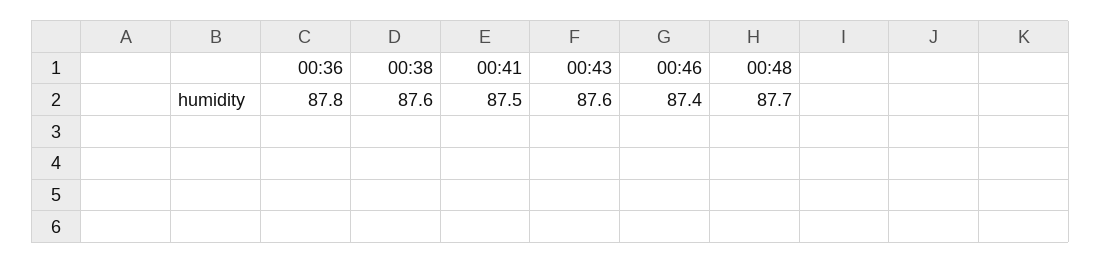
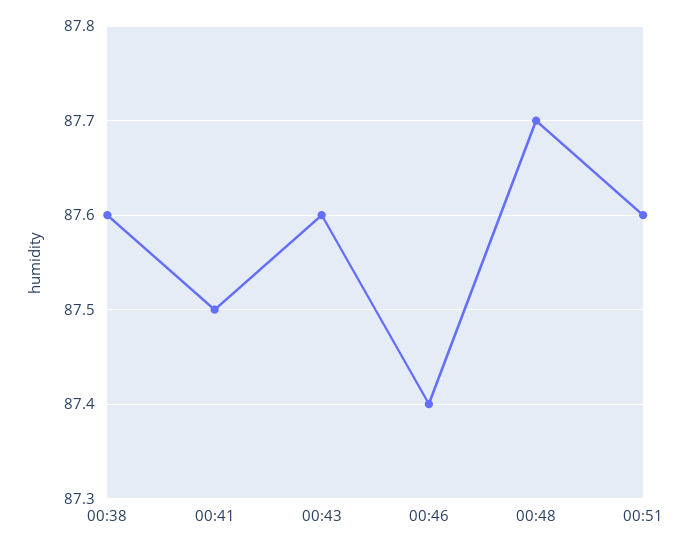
00:36: 87.8 -> none
00:51: none -> 87.6

